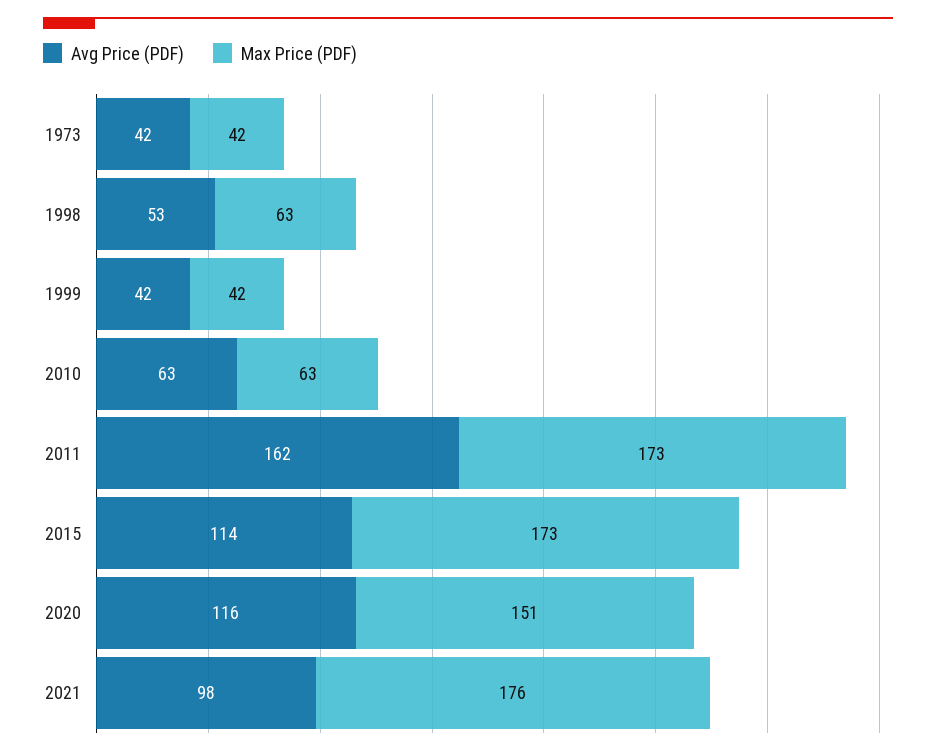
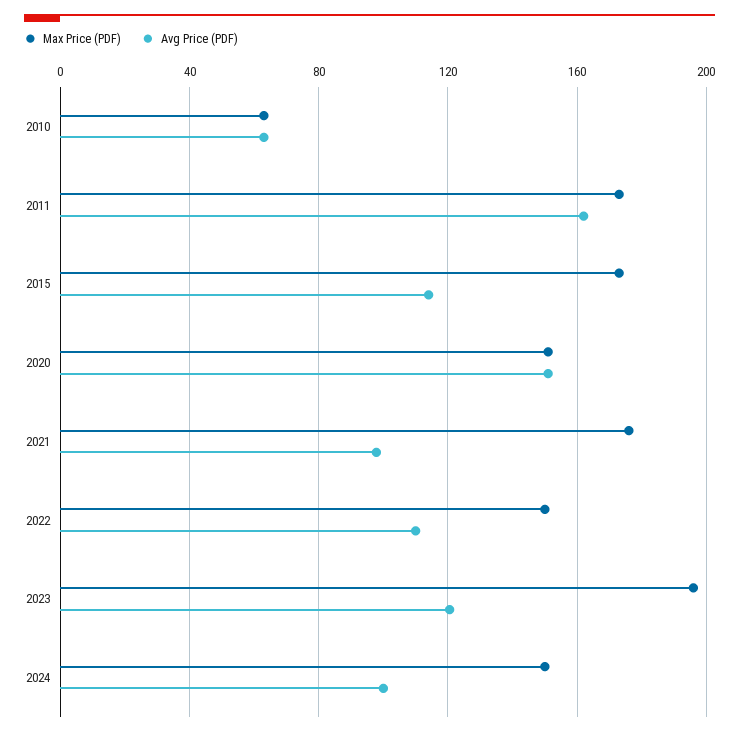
Avg Price (PDF), 1973: 42 -> none
Max Price (PDF), 1973: 42 -> none
Avg Price (PDF), 1998: 53 -> none
Max Price (PDF), 1998: 63 -> none
Avg Price (PDF), 1999: 42 -> none
Max Price (PDF), 1999: 42 -> none
Avg Price (PDF), 2020: 116 -> 150
Max Price (PDF), 2022: none -> 150
Avg Price (PDF), 2022: none -> 110
Max Price (PDF), 2023: none -> 195
Avg Price (PDF), 2023: none -> 120
Max Price (PDF), 2024: none -> 150
Avg Price (PDF), 2024: none -> 100

